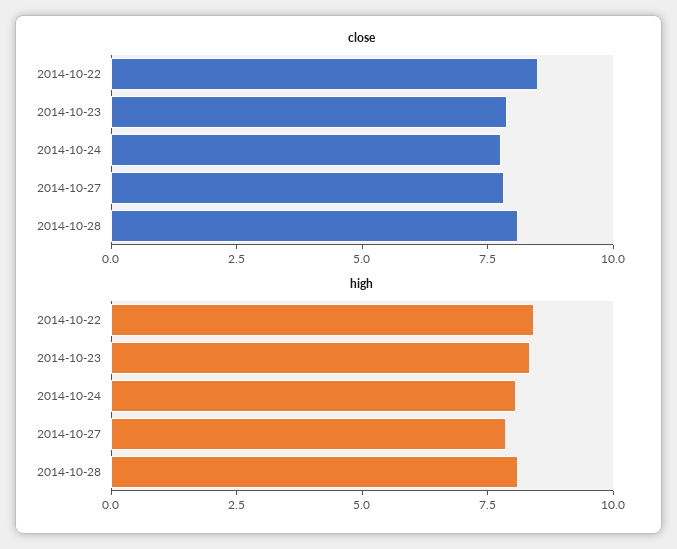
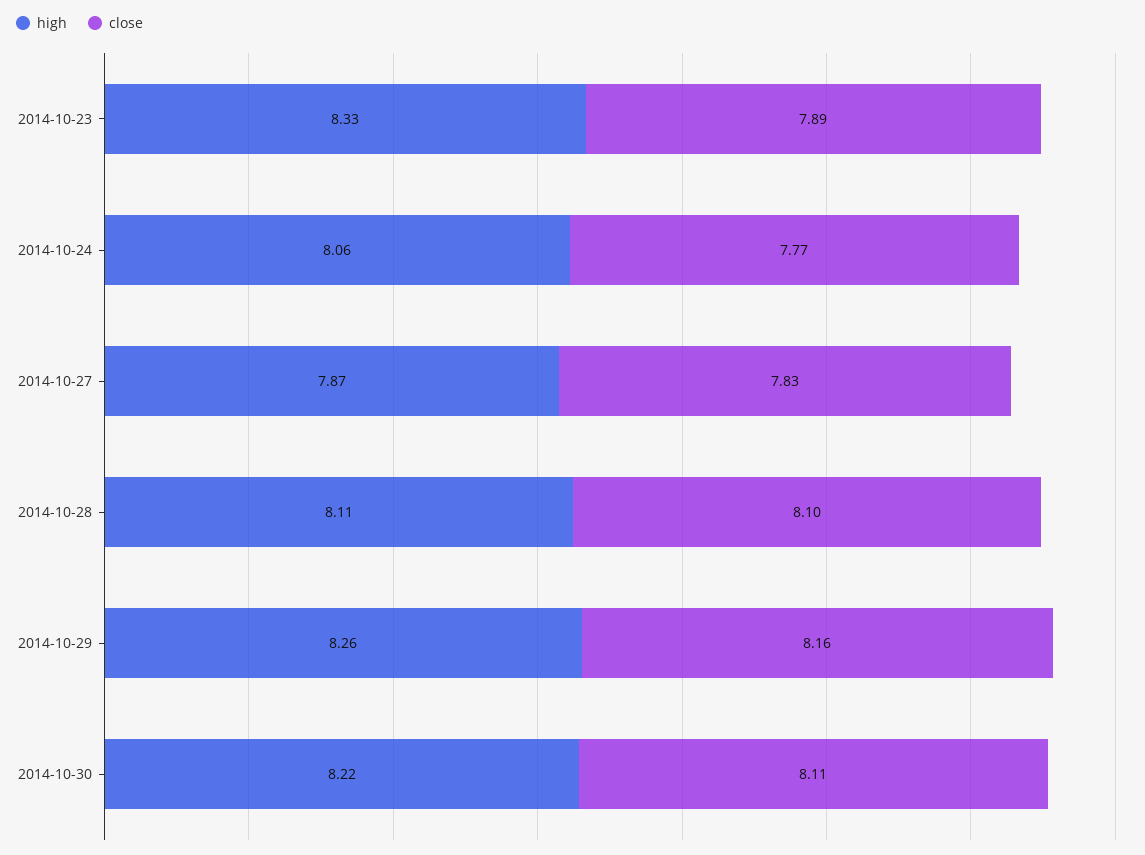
close, 2014-10-22: 8.5 -> none
high, 2014-10-22: 8.5 -> none
high, 2014-10-29: none -> 8.26
close, 2014-10-29: none -> 8.16
high, 2014-10-30: none -> 8.22
close, 2014-10-30: none -> 8.11

